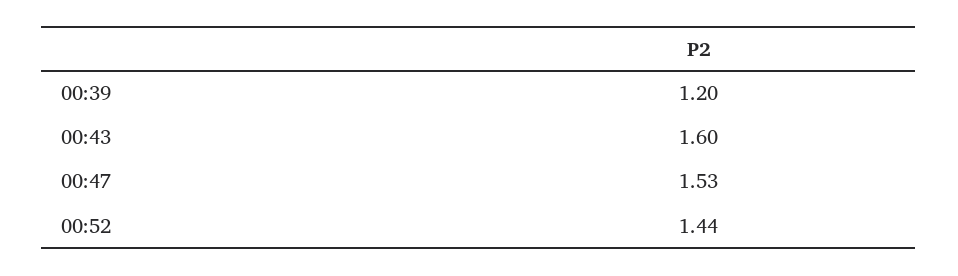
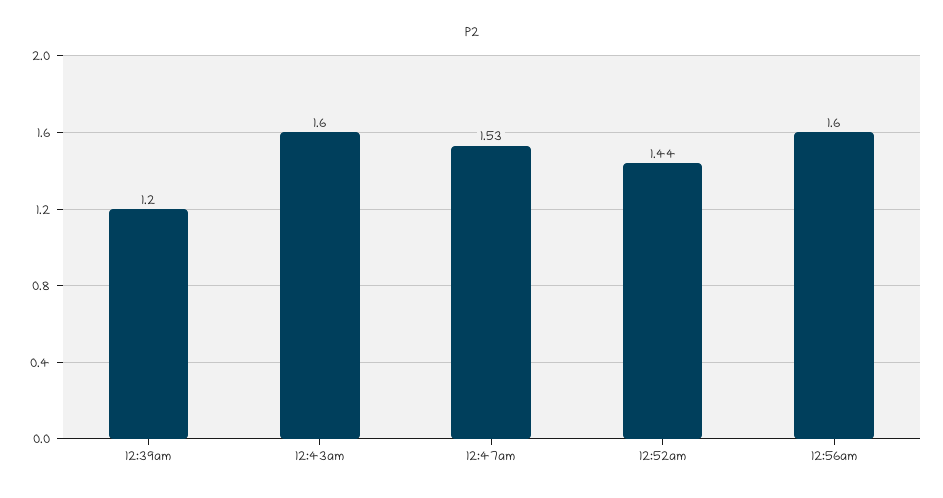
12:56am: none -> 1.6

